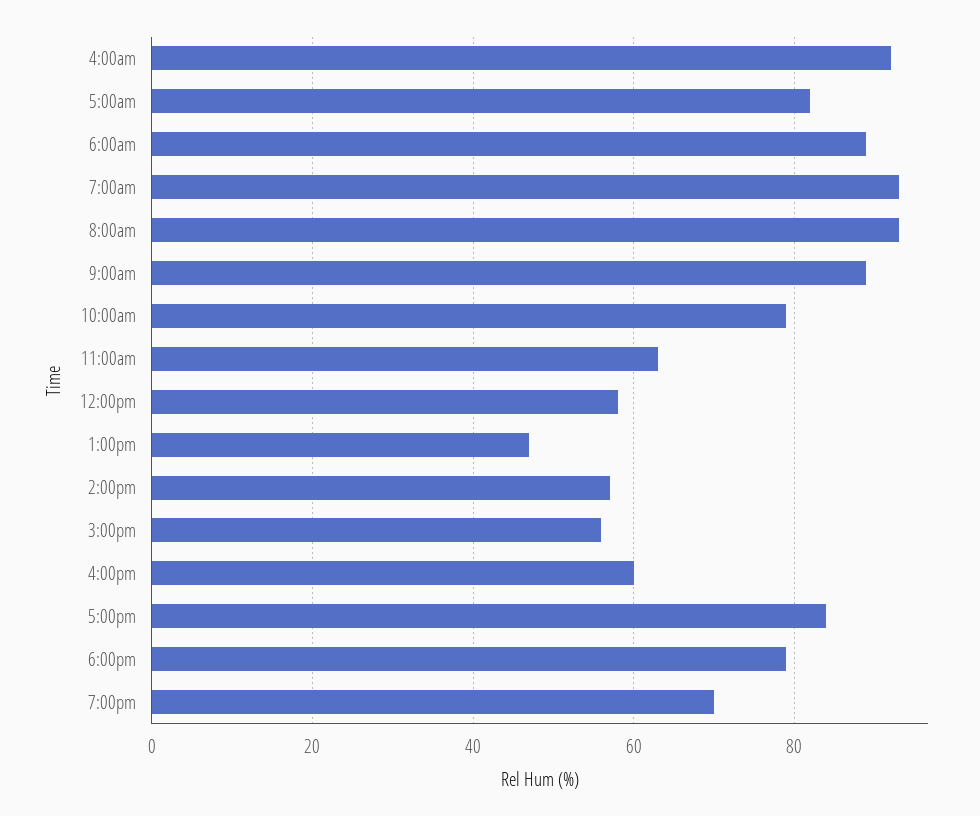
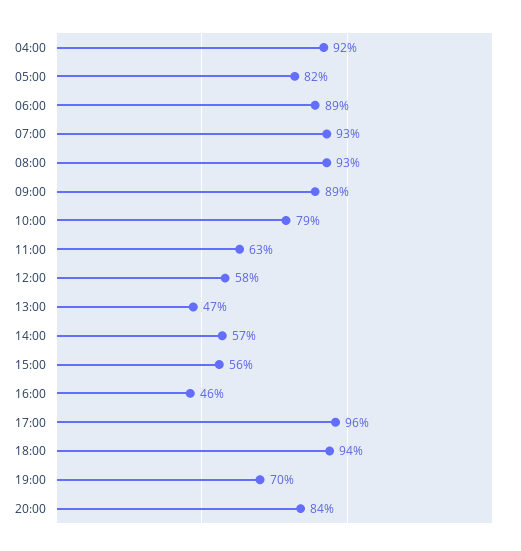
4:00pm: 60 -> 46
5:00pm: 85 -> 96
6:00pm: 80 -> 94
20:00: none -> 84

